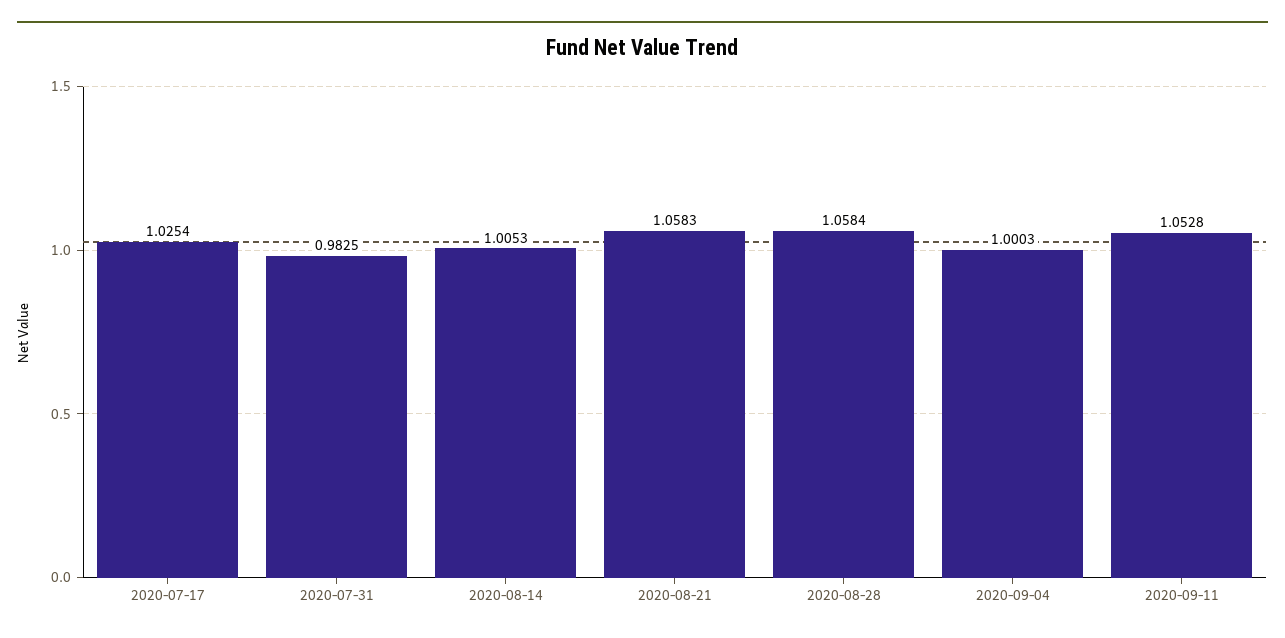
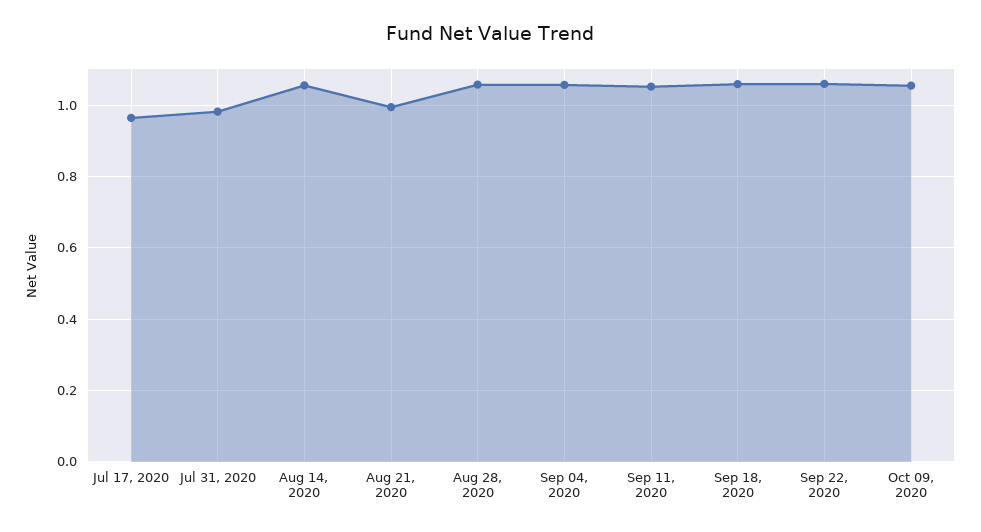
2020-07-17: 1.0254 -> 0.96
2020-08-14: 1.0053 -> 1.06
2020-08-21: 1.0583 -> 1
2020-09-04: 1.0003 -> 1.06
Sep 18, 2020: none -> 1.06
Sep 22, 2020: none -> 1.06
Oct 09, 2020: none -> 1.06

